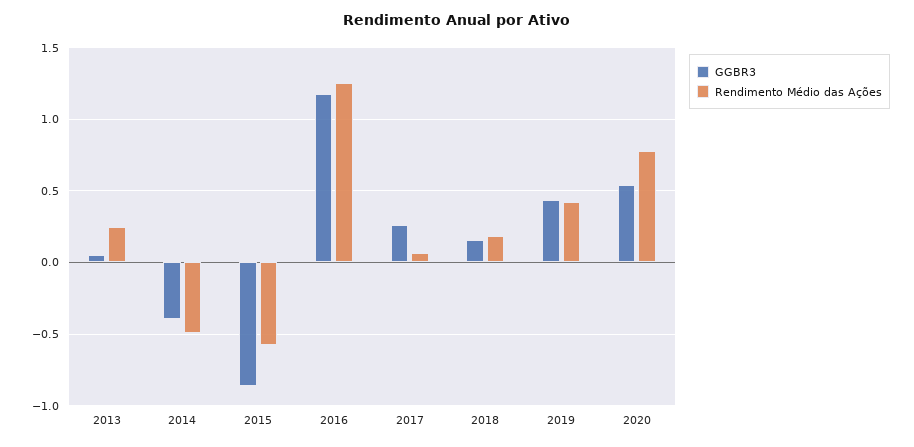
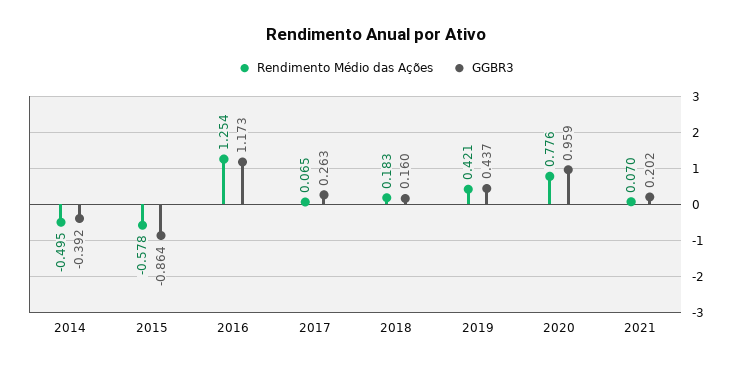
GGBR3, 2013: 0.05 -> none
Rendimento Médio das Ações, 2013: 0.25 -> none
GGBR3, 2020: 0.55 -> 0.959
Rendimento Médio das Ações, 2021: none -> 0.07
GGBR3, 2021: none -> 0.202

